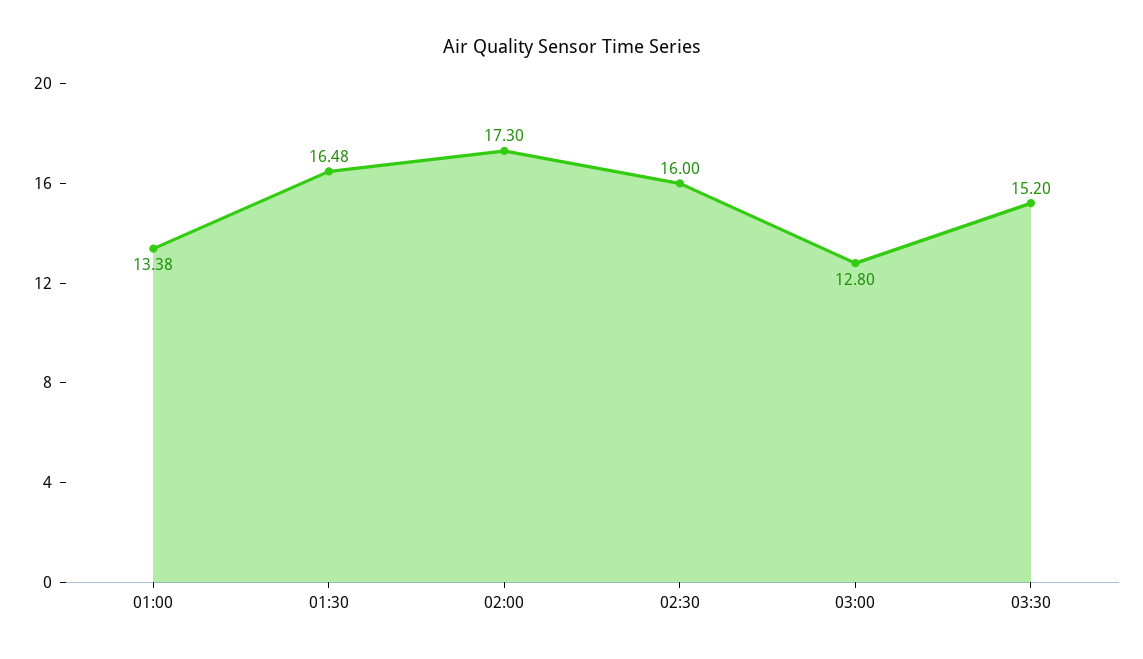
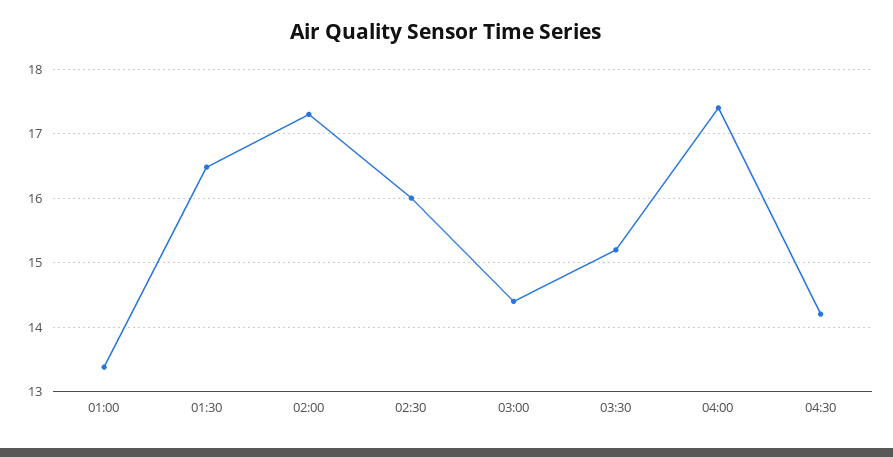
03:00: 12.8 -> 14.4
04:00: none -> 17.4
04:30: none -> 14.2

